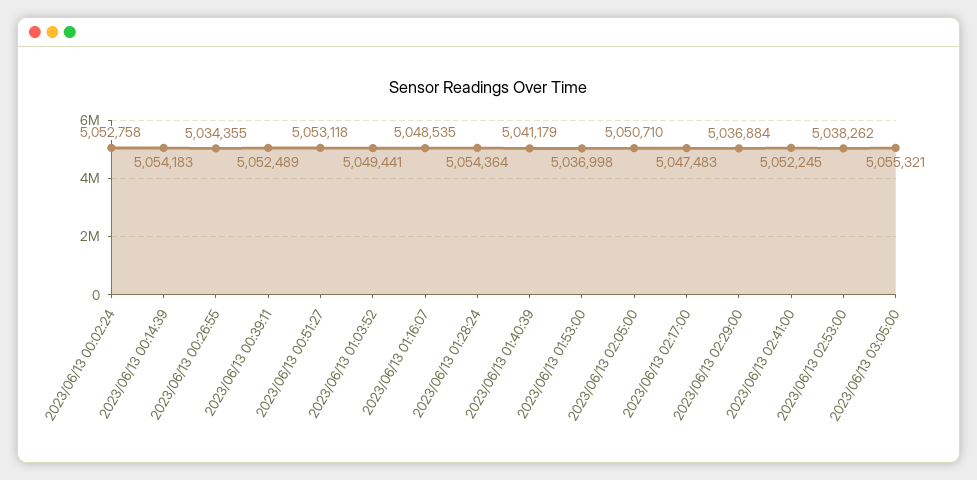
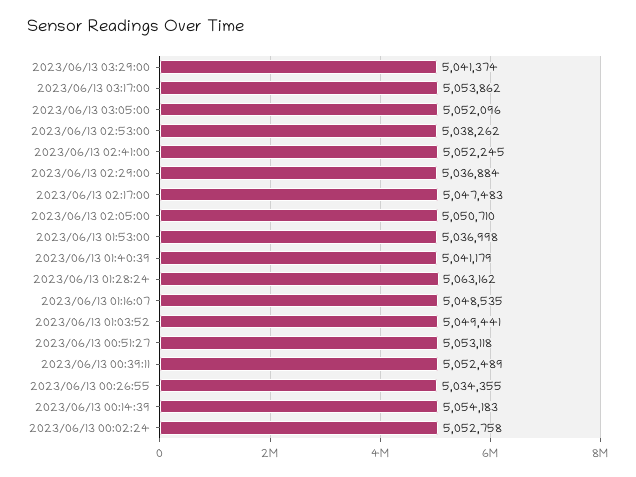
2023/06/13 01:28:24: 5054364 -> 5063162
2023/06/13 03:05:00: 5055321 -> 5052096
2023/06/13 03:29:00: none -> 5041374
2023/06/13 03:17:00: none -> 5053862

